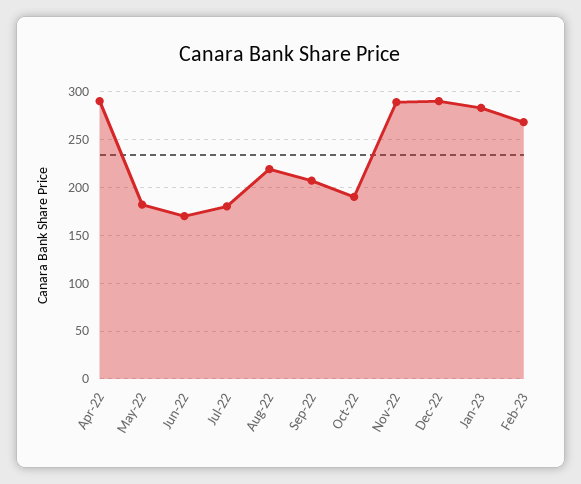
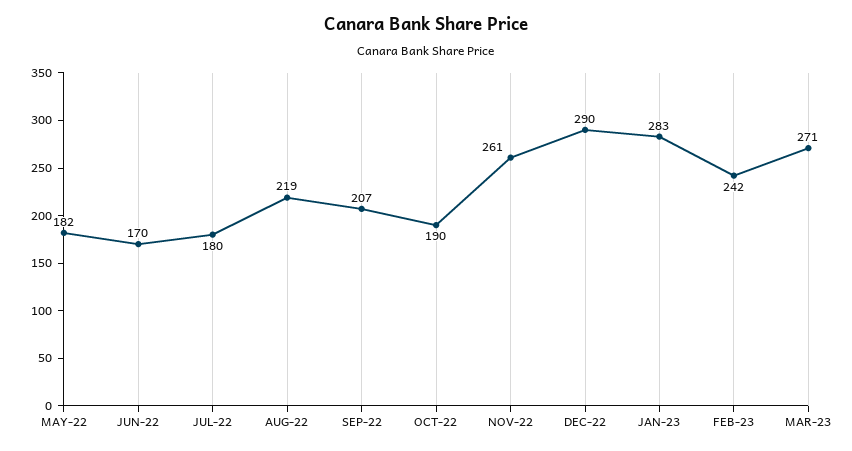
Apr-22: 290 -> none
Nov-22: 290 -> 261
Feb-23: 270 -> 242
MAR-23: none -> 271

